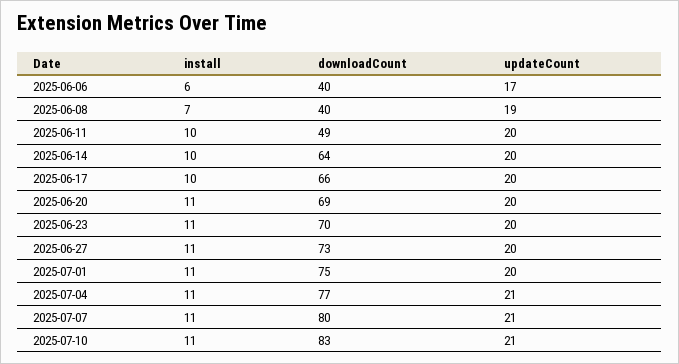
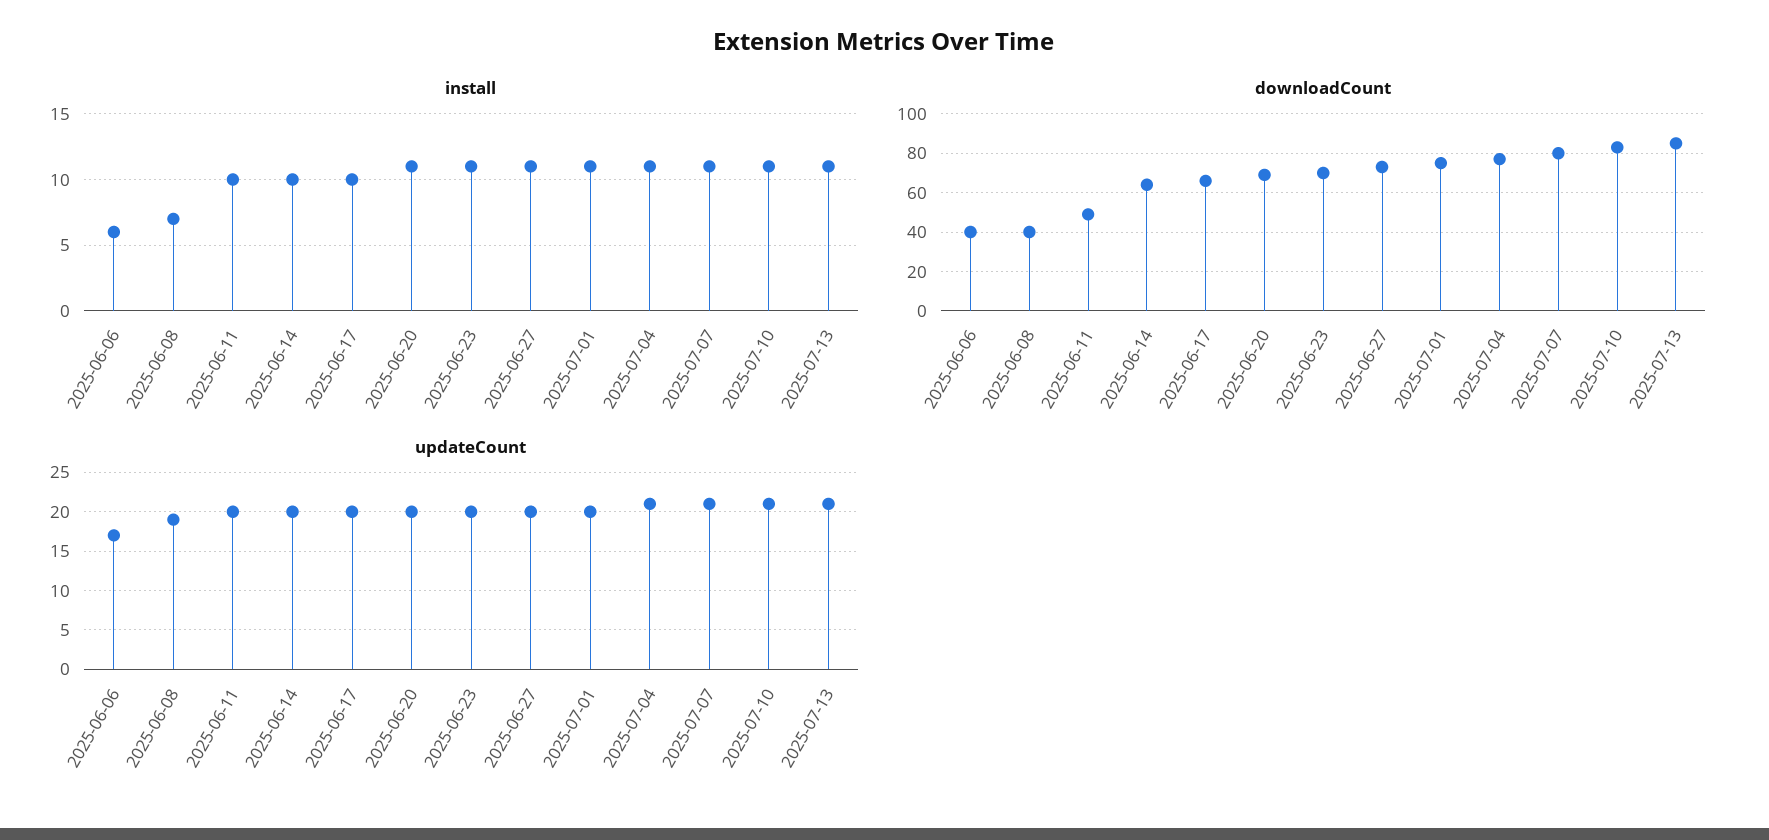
install, 2025-07-13: none -> 11
downloadCount, 2025-07-13: none -> 85
updateCount, 2025-07-13: none -> 21

